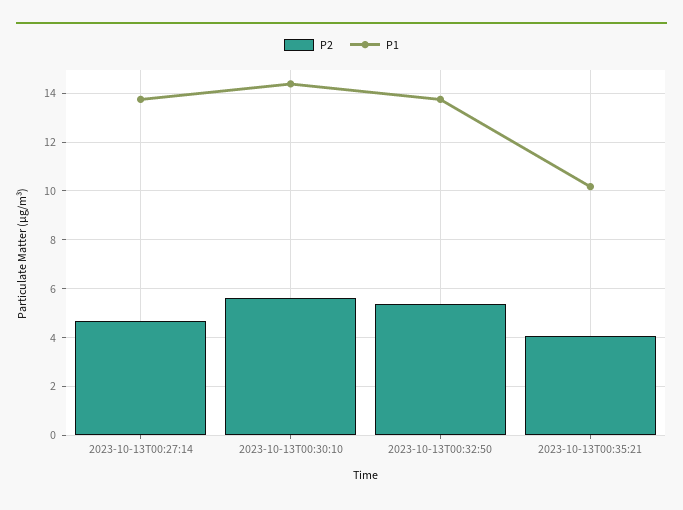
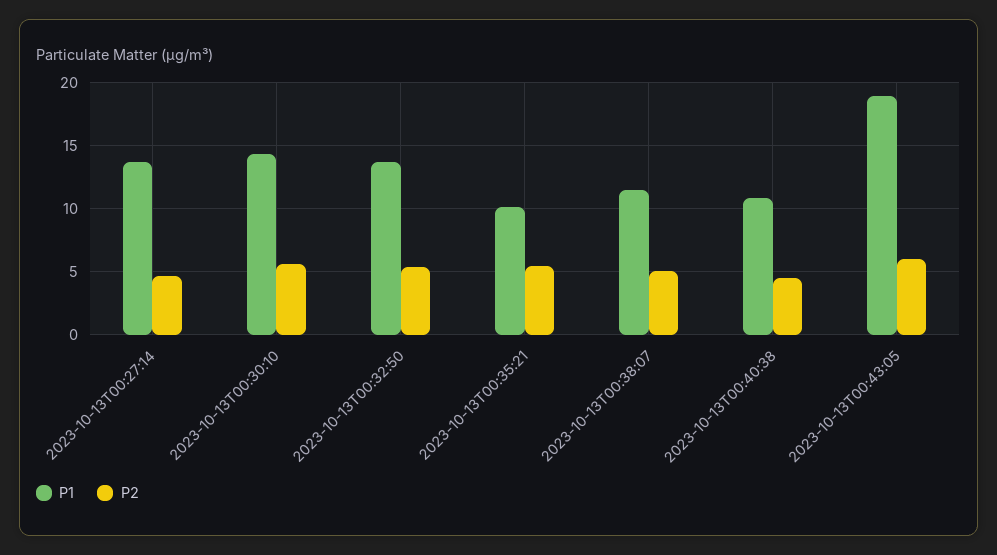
P2, 2023-10-13T00:35:21: 4 -> 5.5
P1, 2023-10-13T00:38:07: none -> 11.5
P2, 2023-10-13T00:38:07: none -> 5
P1, 2023-10-13T00:40:38: none -> 11
P2, 2023-10-13T00:40:38: none -> 4.5
P1, 2023-10-13T00:43:05: none -> 19
P2, 2023-10-13T00:43:05: none -> 6

